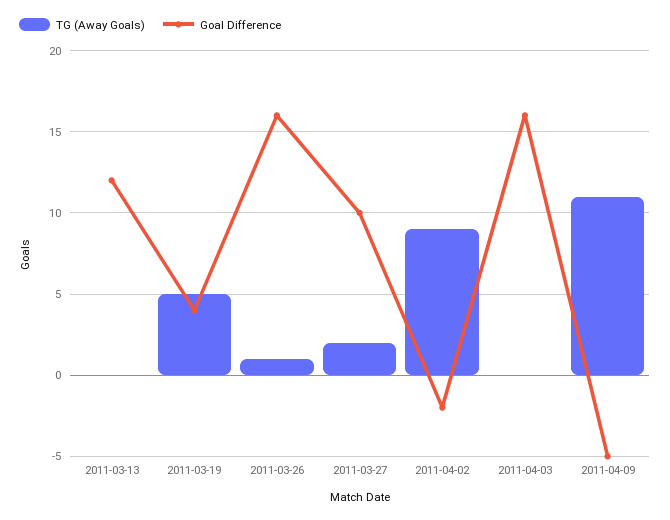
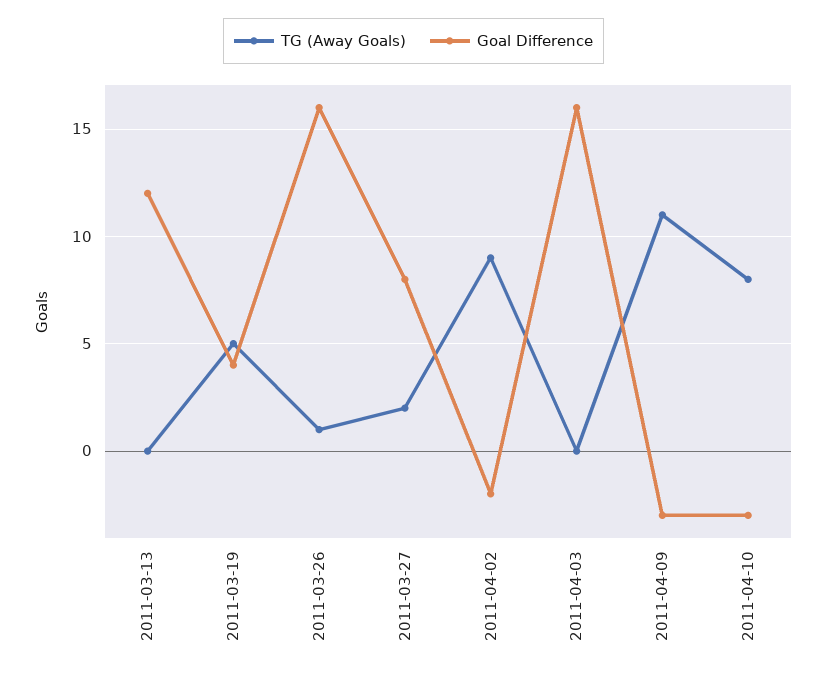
Goal Difference, 2011-03-27: 10 -> 8
Goal Difference, 2011-04-09: -5 -> -3
TG (Away Goals), 2011-04-10: none -> 8
Goal Difference, 2011-04-10: none -> -3

